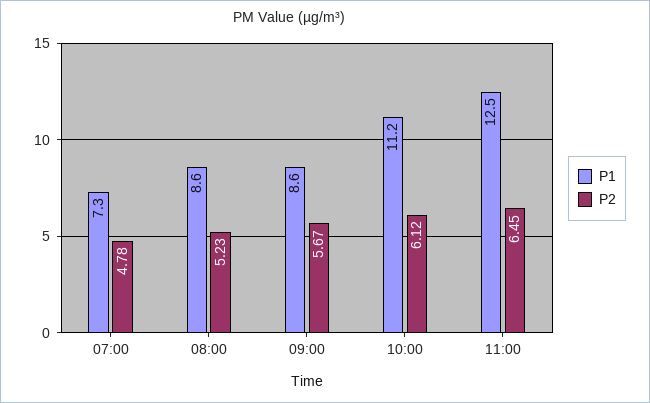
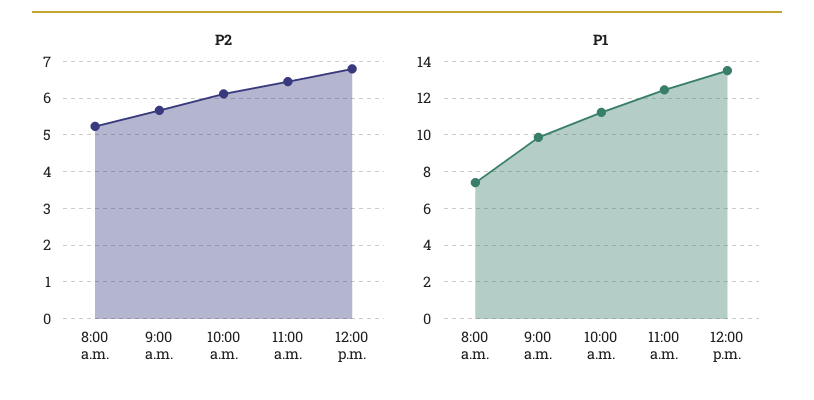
P1, 07:00: 7.3 -> none
P2, 07:00: 4.78 -> none
P1, 08:00: 8.6 -> 7.5
P1, 09:00: 8.6 -> 10
P2, 12:00 p.m.: none -> 6.8
P1, 12:00 p.m.: none -> 13.5

